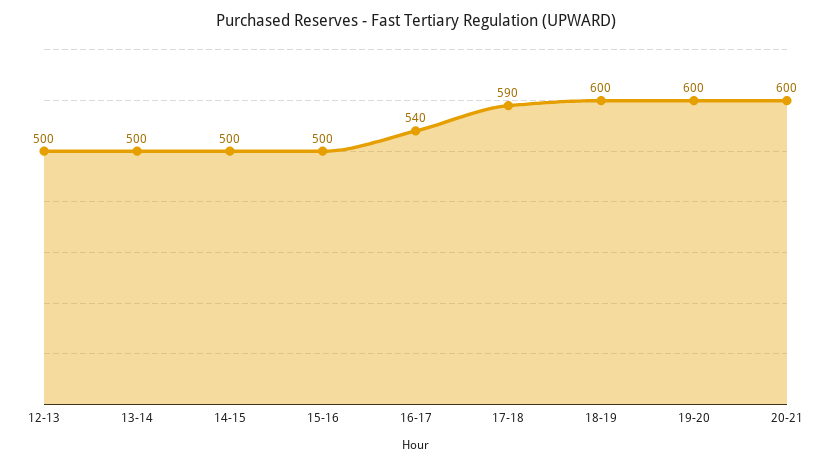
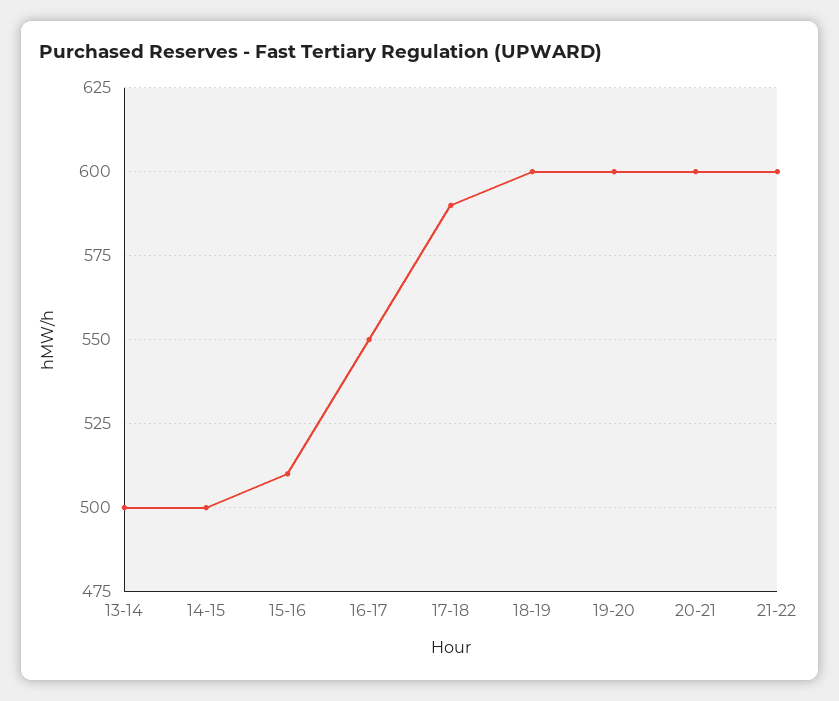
12-13: 500 -> none
15-16: 500 -> 510
16-17: 540 -> 550
21-22: none -> 600

